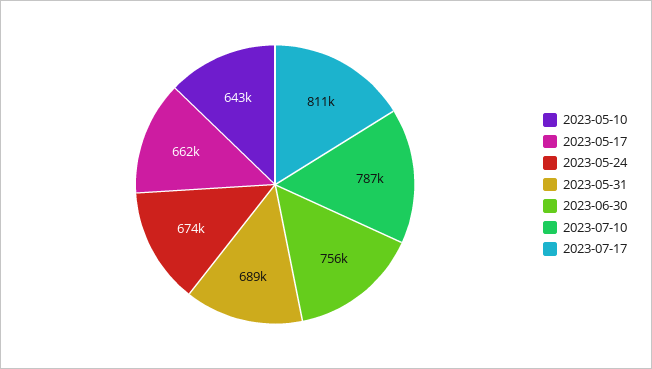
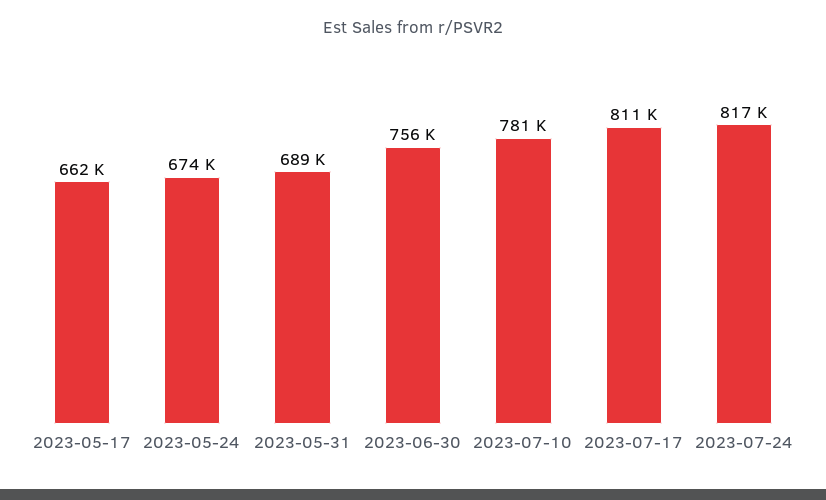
2023-05-10: 643000 -> none
2023-07-10: 787000 -> 781000
2023-07-24: none -> 817000

